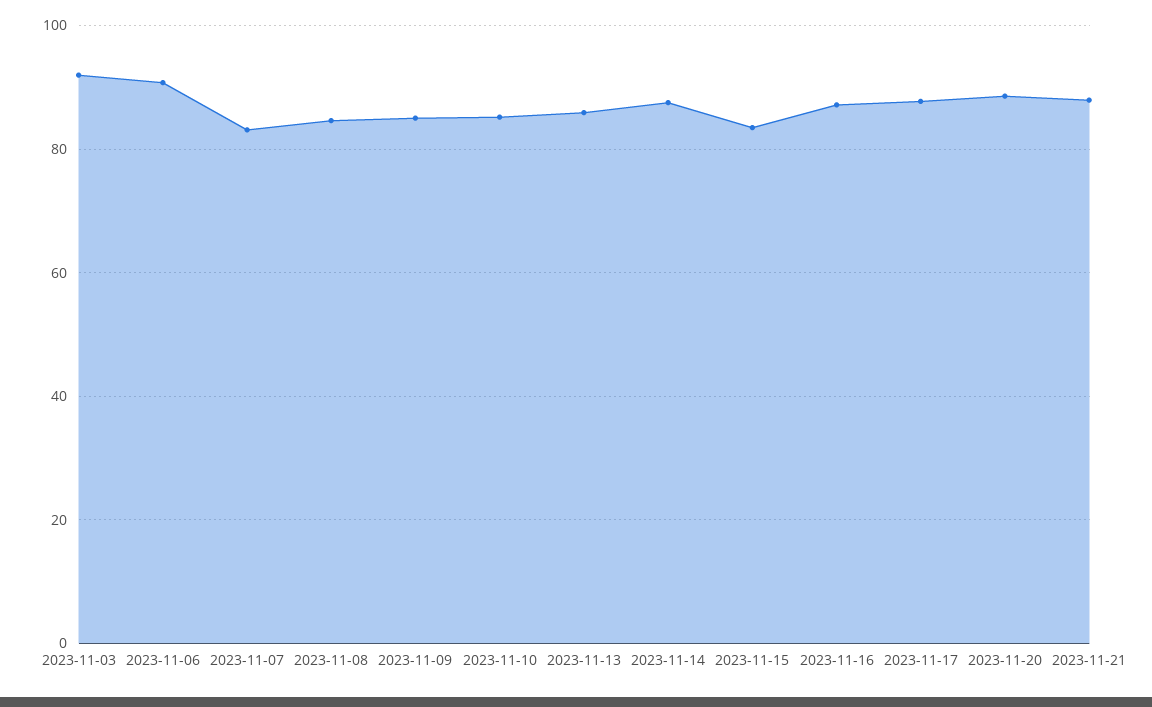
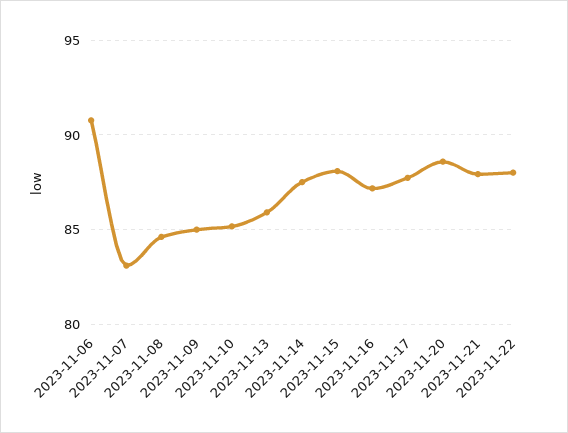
2023-11-03: 92 -> none
2023-11-15: 84 -> 88
2023-11-22: none -> 88

